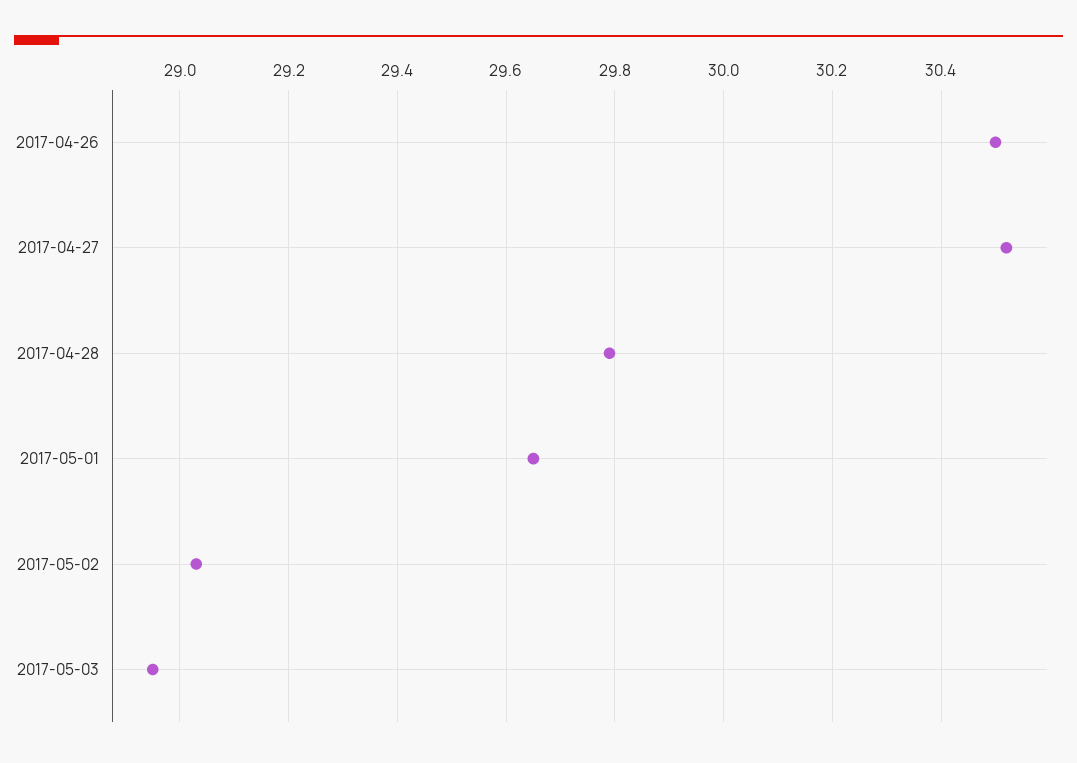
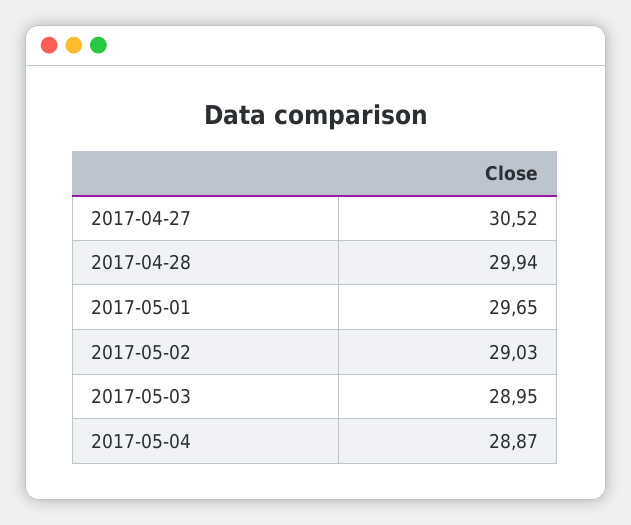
2017-04-26: 30.5 -> none
2017-04-28: 29.8 -> 29.94
2017-05-04: none -> 28.87

